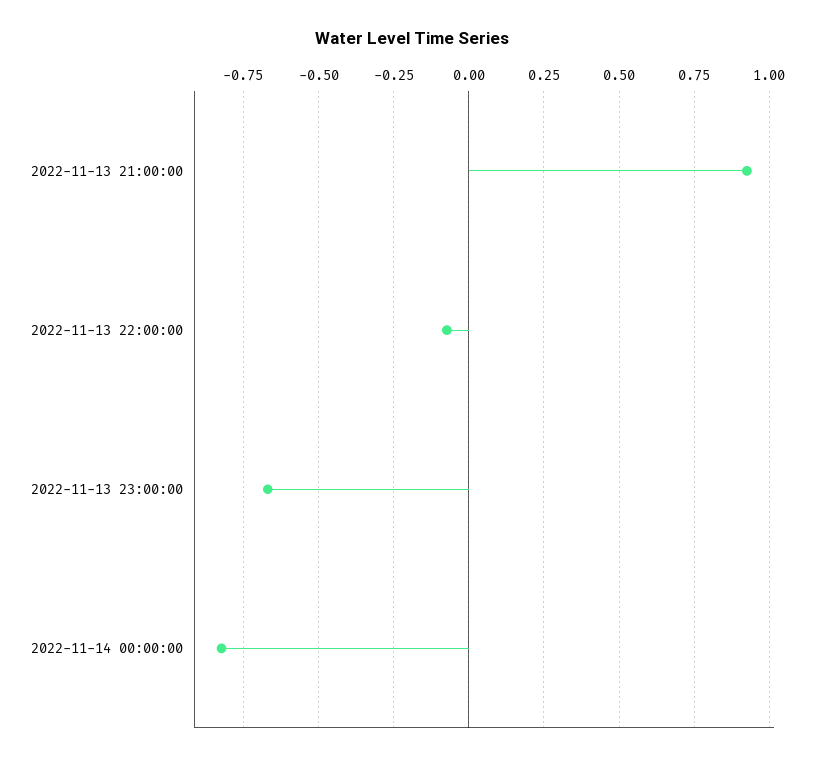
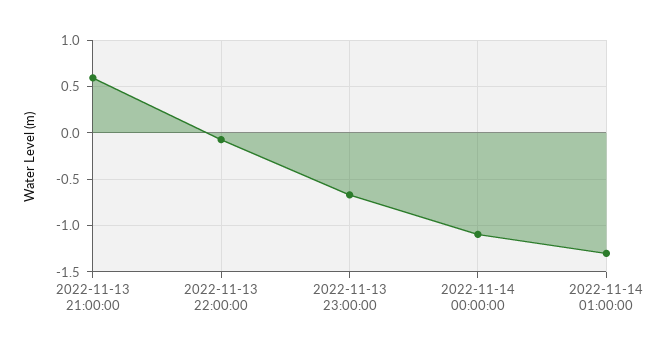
2022-11-13 21:00:00: 0.925 -> 0.6
2022-11-14 00:00:00: -0.825 -> -1.1
2022-11-14 01:00:00: none -> -1.3

